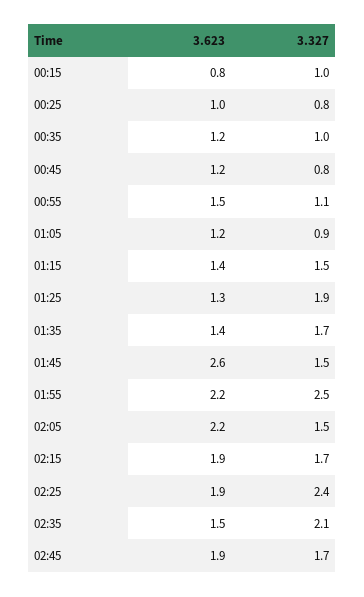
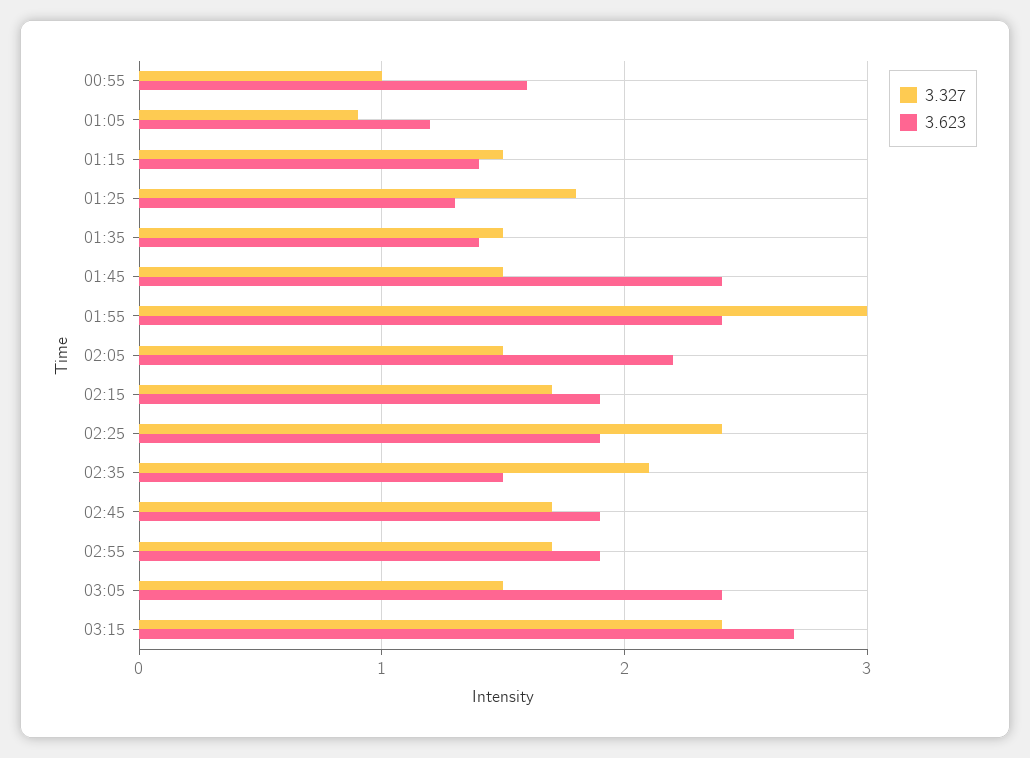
3.623, 00:15: 0.8 -> none
3.327, 00:15: 1 -> none
3.623, 00:25: 1 -> none
3.327, 00:25: 0.8 -> none
3.623, 00:35: 1.2 -> none
3.327, 00:35: 1 -> none
3.623, 00:45: 1.2 -> none
3.327, 00:45: 0.8 -> none
3.623, 00:55: 1.5 -> 1.6
3.327, 00:55: 1.1 -> 1
3.327, 01:25: 1.9 -> 1.8
3.327, 01:35: 1.7 -> 1.5
3.623, 01:45: 2.6 -> 2.4
3.623, 01:55: 2.2 -> 2.4
3.327, 01:55: 2.5 -> 3
3.327, 02:55: none -> 1.7
3.623, 02:55: none -> 1.9
3.327, 03:05: none -> 1.5
3.623, 03:05: none -> 2.4
3.327, 03:15: none -> 2.4
3.623, 03:15: none -> 2.7

